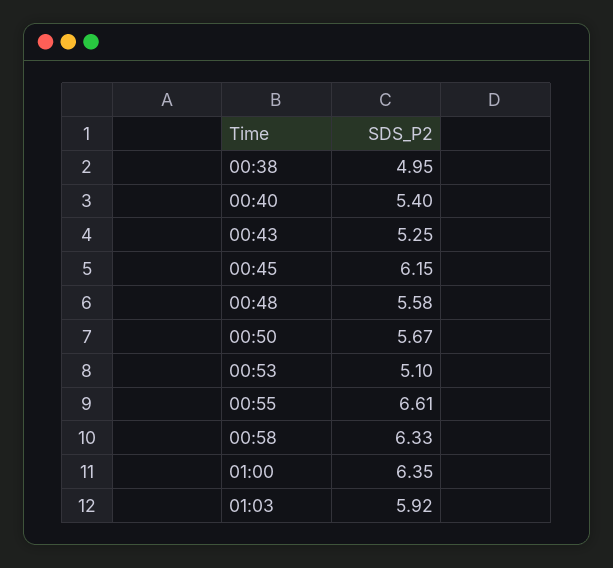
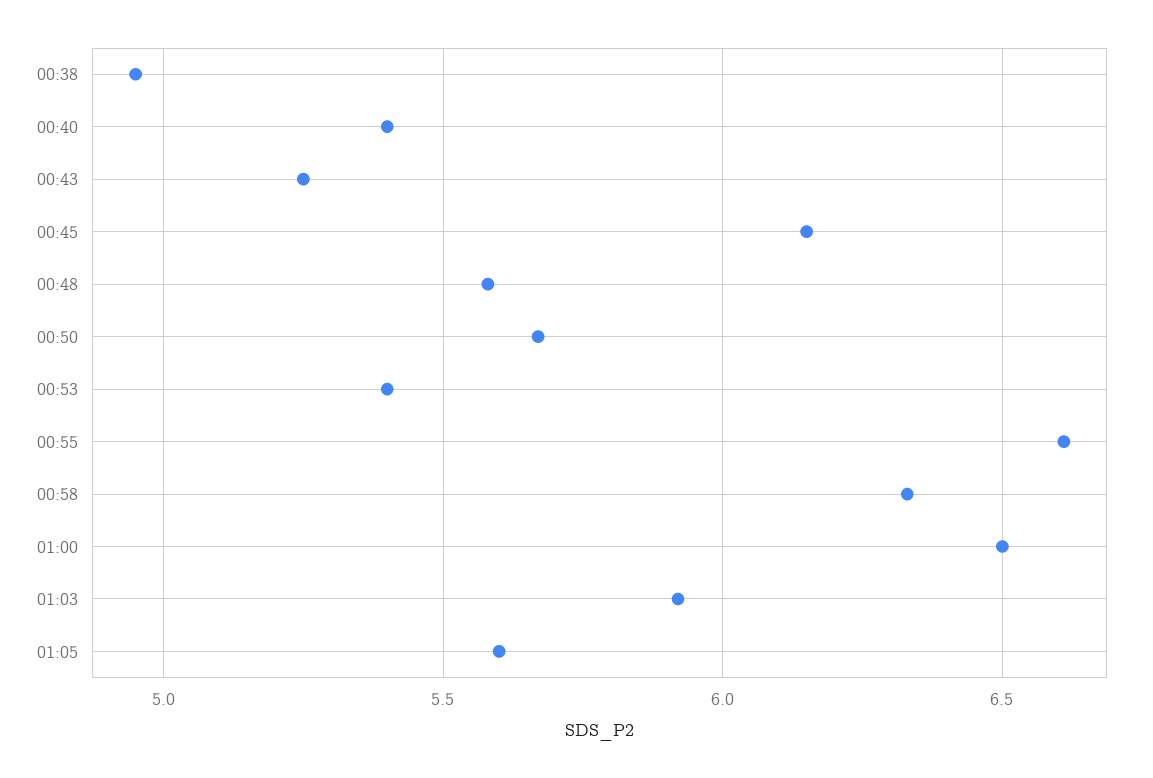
00:53: 5.1 -> 5.4
01:00: 6.35 -> 6.5
01:05: none -> 5.6

